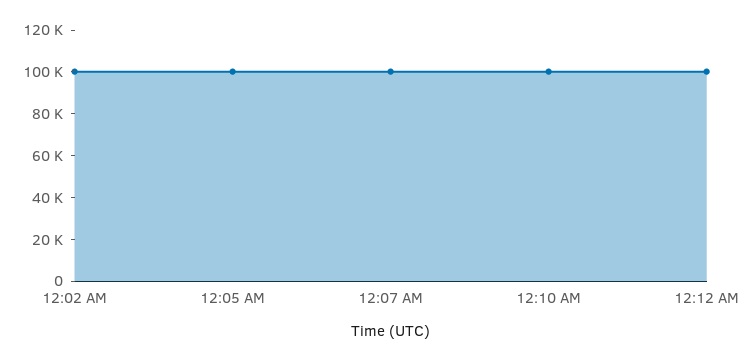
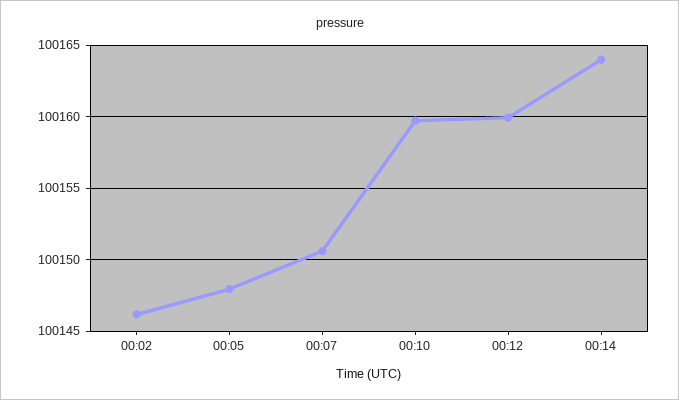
00:14: none -> 100164

